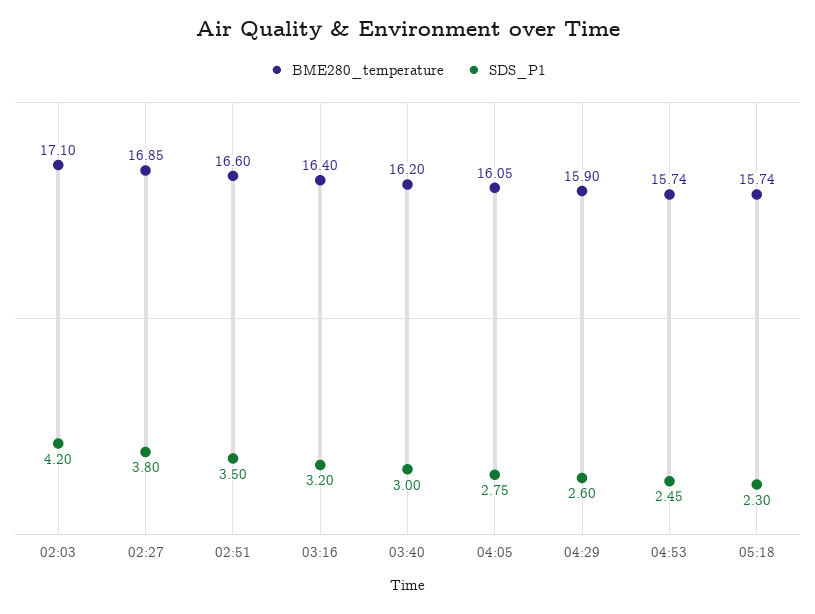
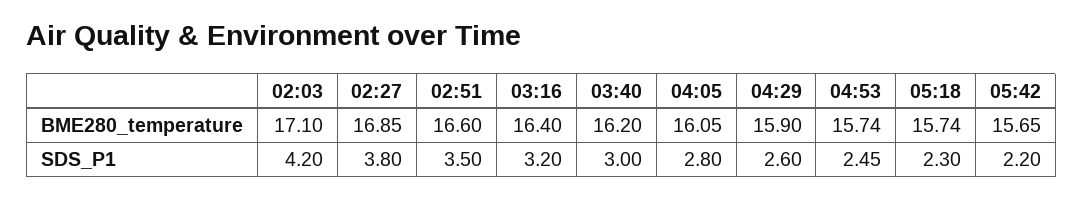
SDS_P1, 04:05: 2.75 -> 2.8
BME280_temperature, 05:42: none -> 15.65
SDS_P1, 05:42: none -> 2.2

